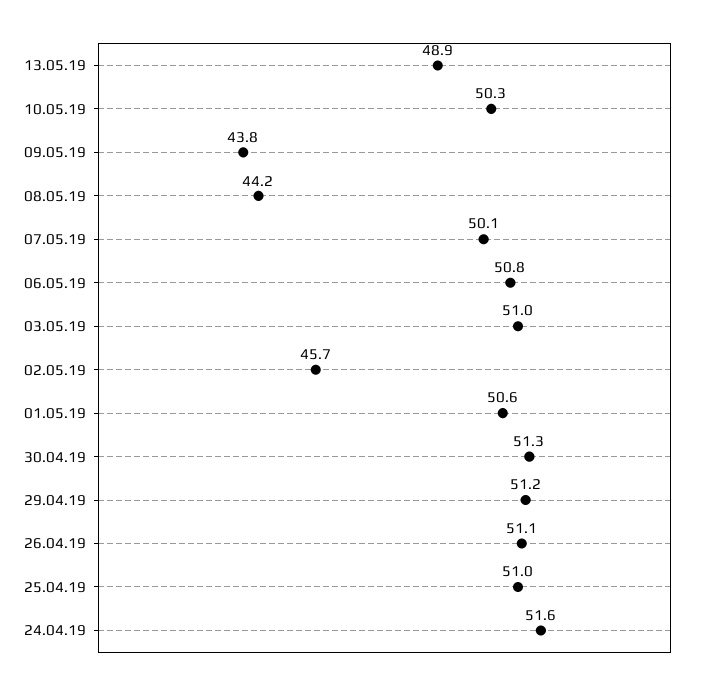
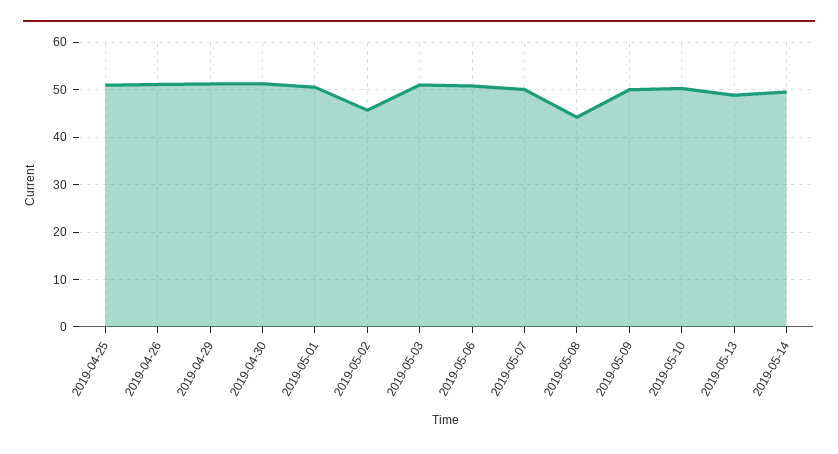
09.05.19: 43.8 -> 50
24.04.19: 51.6 -> none
2019-05-14: none -> 50

